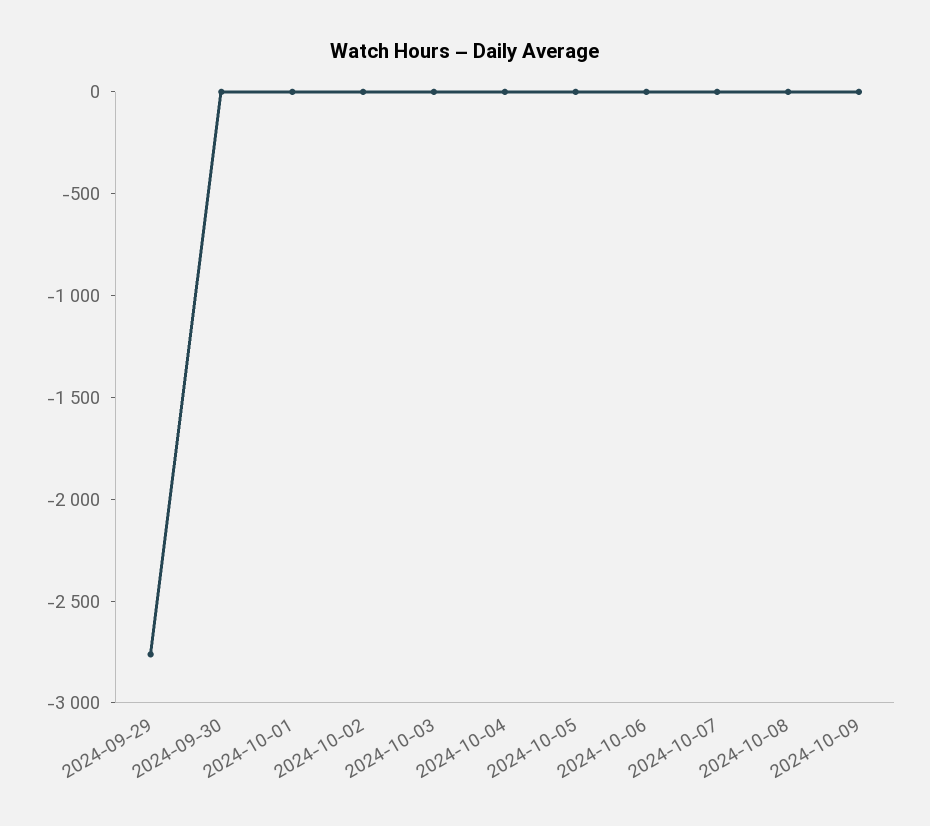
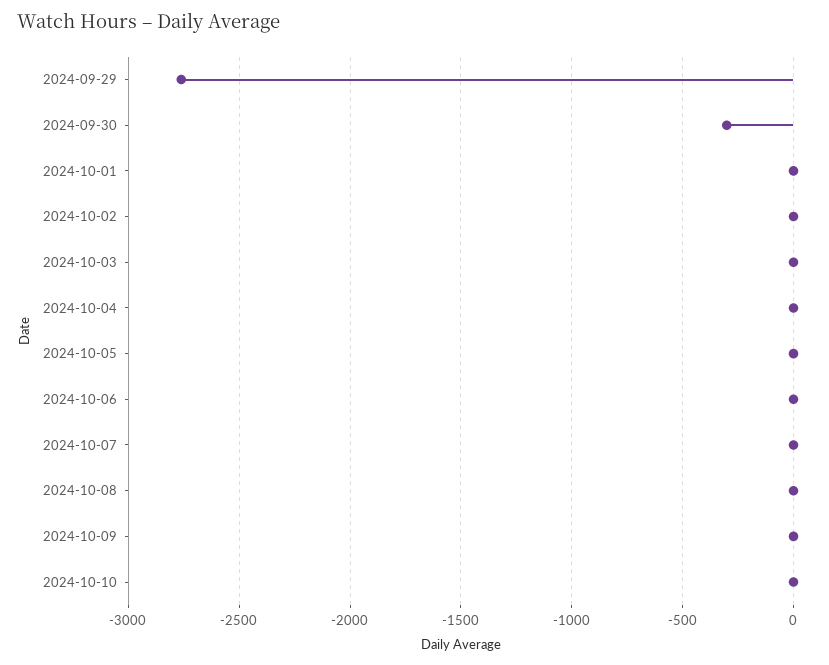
2024-09-30: 0 -> -300
2024-10-10: none -> 0

